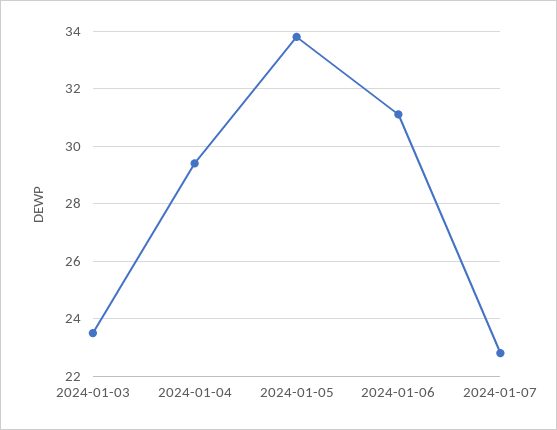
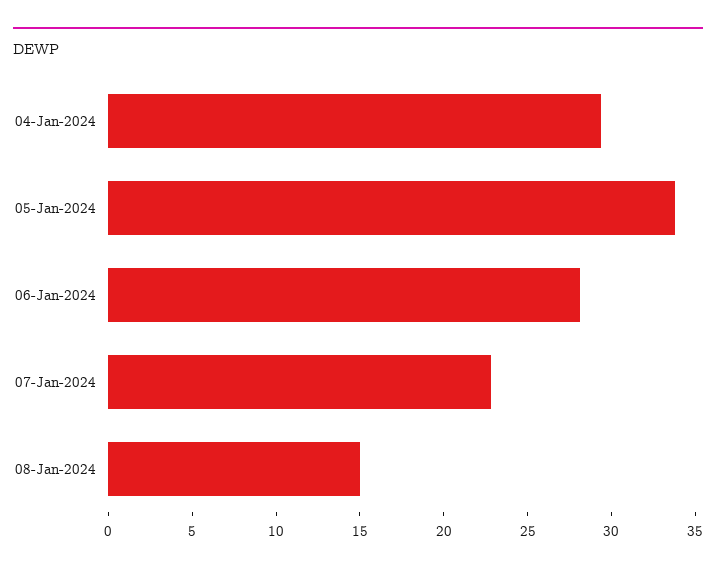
2024-01-03: 23.5 -> none
2024-01-06: 31 -> 28
08-Jan-2024: none -> 15

